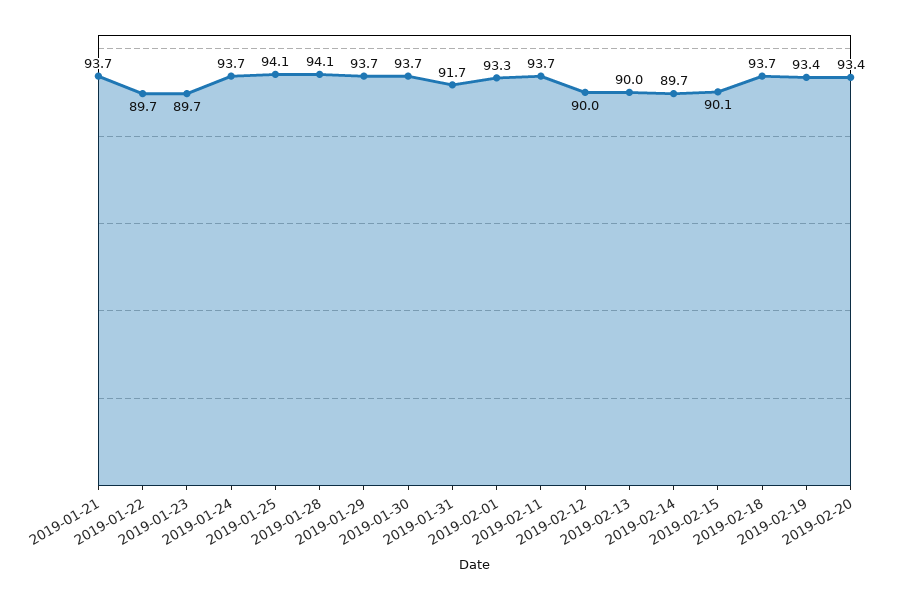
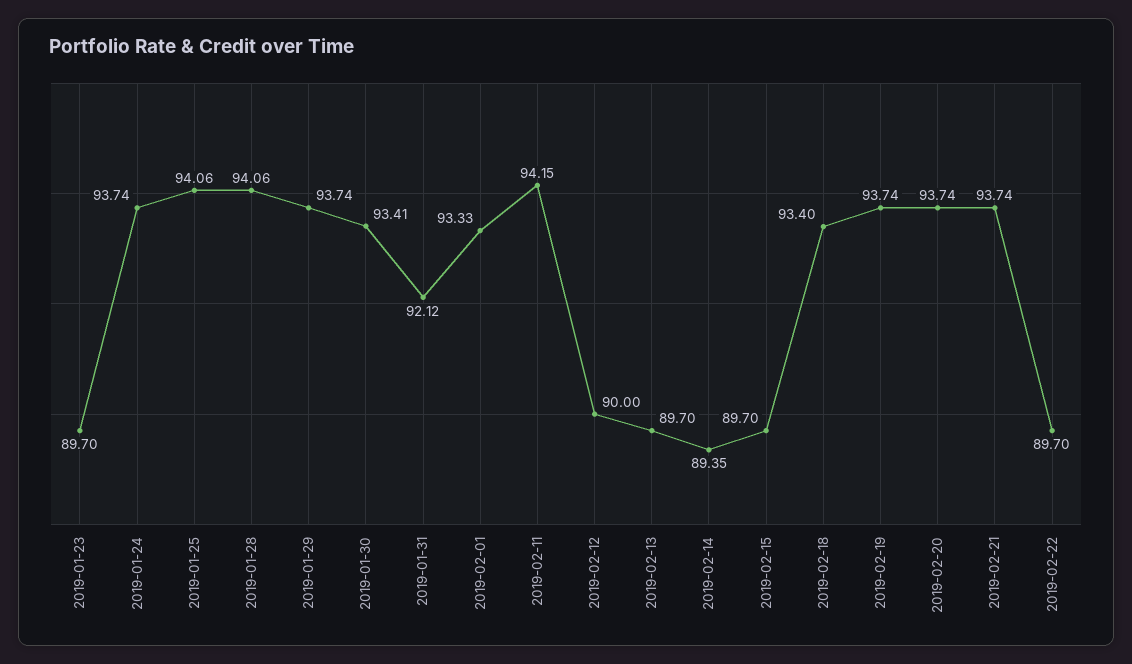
2019-01-21: 93.7 -> none
2019-01-22: 89.7 -> none
2019-01-30: 93.7 -> 93.41
2019-01-31: 91.7 -> 92.12
2019-02-11: 93.7 -> 94.15
2019-02-13: 90 -> 89.7
2019-02-14: 89.7 -> 89.35
2019-02-15: 90.1 -> 89.7
2019-02-18: 93.7 -> 93.4
2019-02-19: 93.4 -> 93.74
2019-02-20: 93.4 -> 93.74
2019-02-21: none -> 93.74
2019-02-22: none -> 89.7

